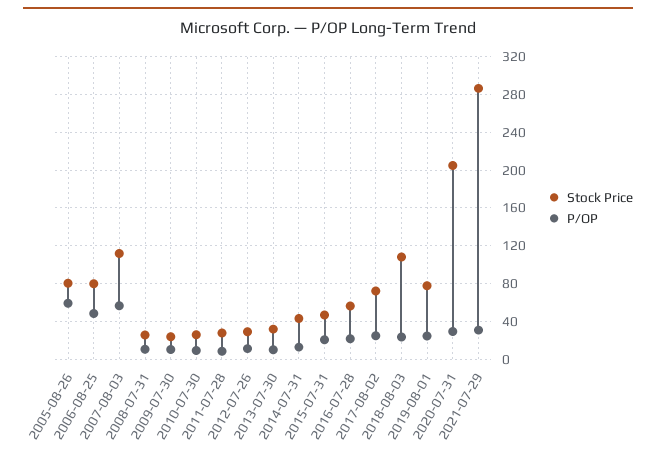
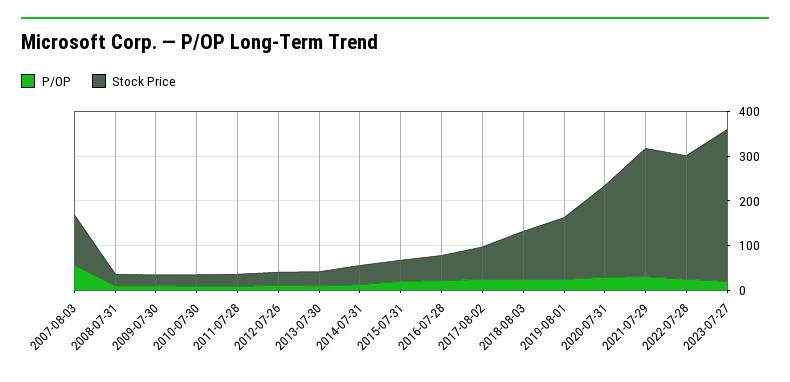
Stock Price, 2005-08-26: 80 -> none
P/OP, 2005-08-26: 60 -> none
Stock Price, 2006-08-25: 80 -> none
P/OP, 2006-08-25: 50 -> none
Stock Price, 2019-08-01: 80 -> 140
P/OP, 2022-07-28: none -> 20
Stock Price, 2022-07-28: none -> 280
P/OP, 2023-07-27: none -> 20
Stock Price, 2023-07-27: none -> 340

